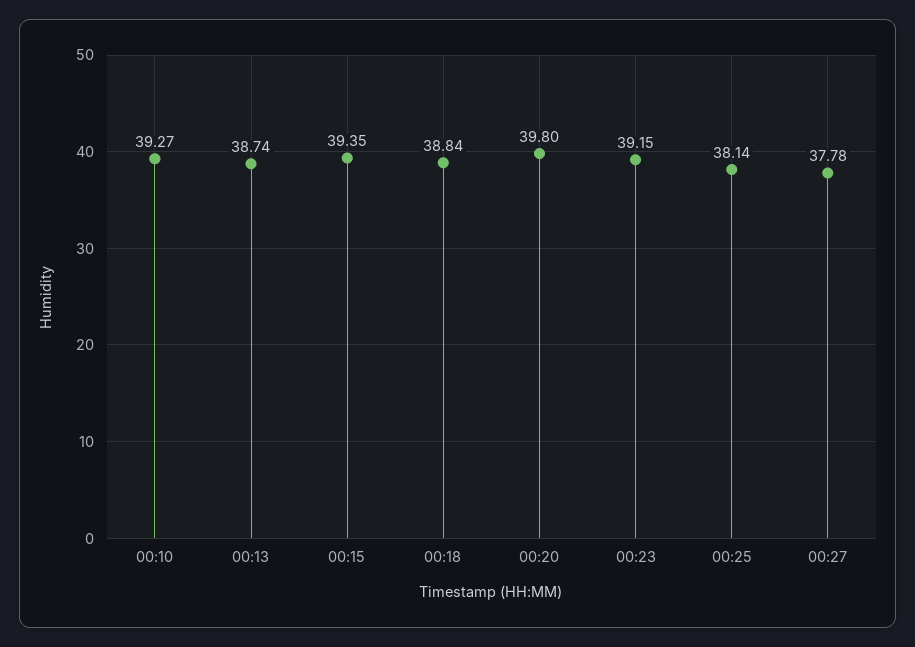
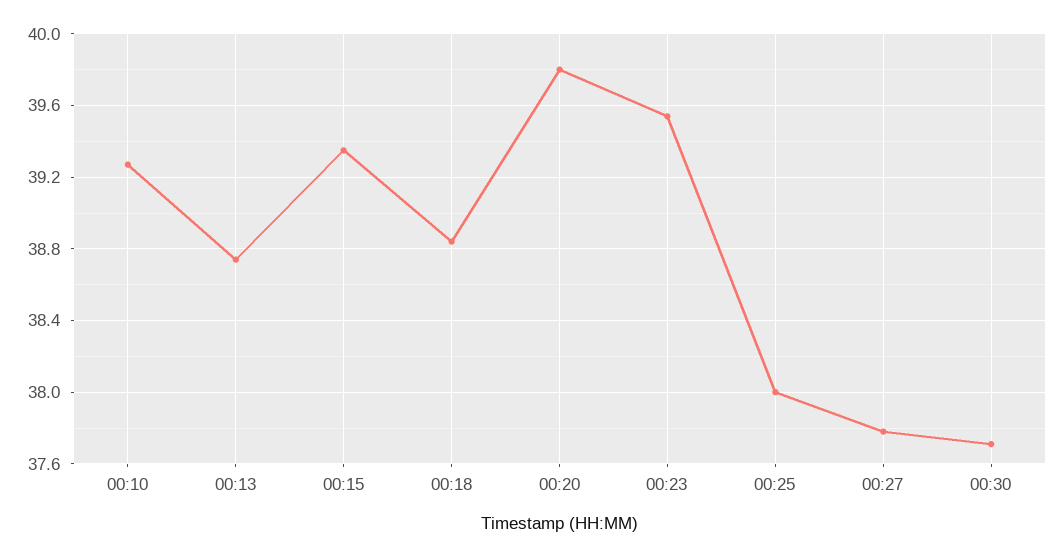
00:23: 39.15 -> 39.55
00:25: 38.14 -> 38
00:30: none -> 37.7

